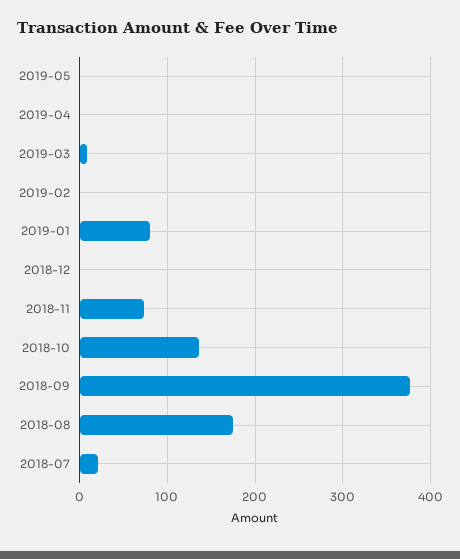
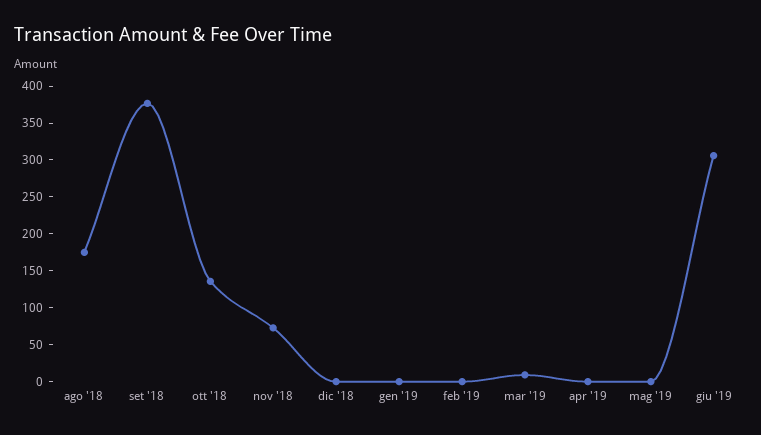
2019-01: 80 -> 0
2018-07: 20 -> none
giu '19: none -> 300

